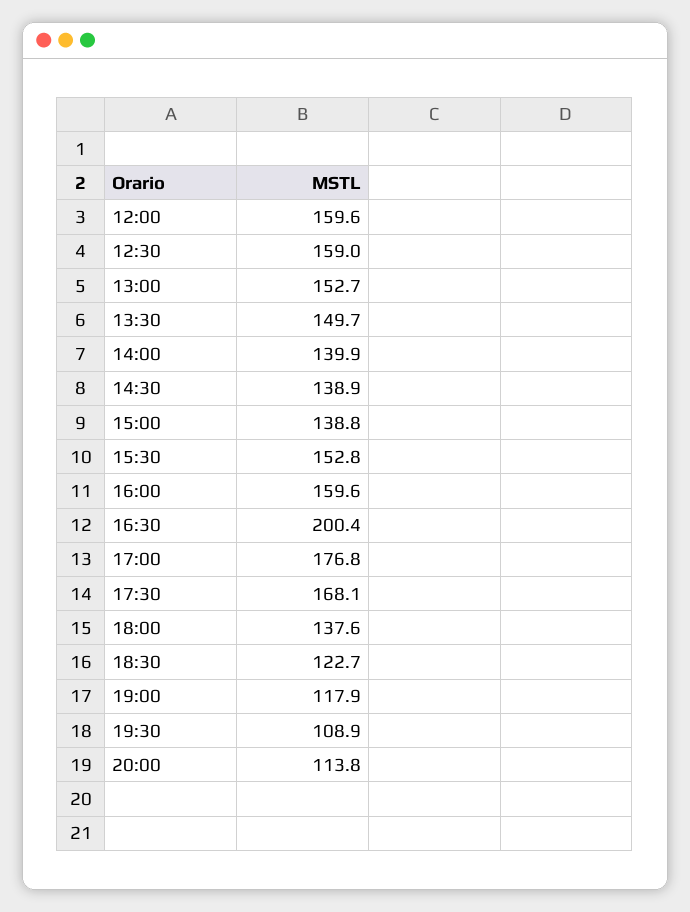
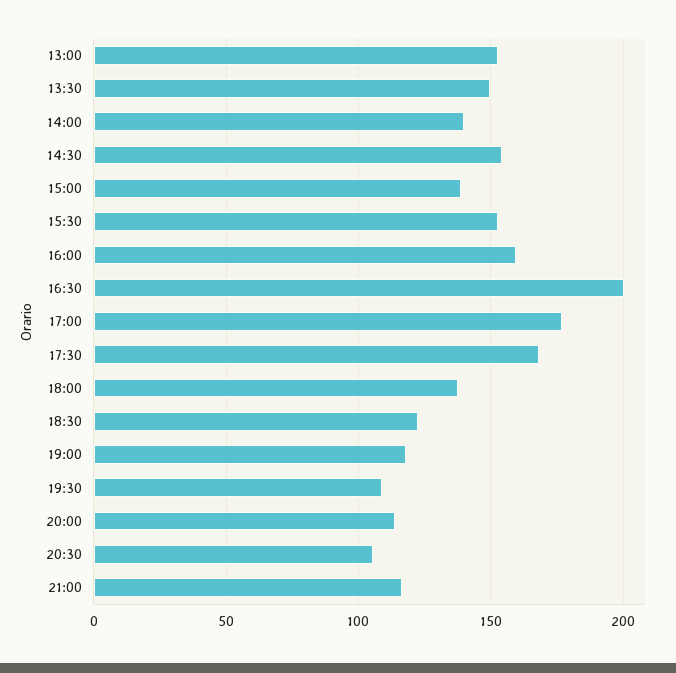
12:00: 159.6 -> none
12:30: 159 -> none
14:30: 138.9 -> 155
20:30: none -> 105
21:00: none -> 115

